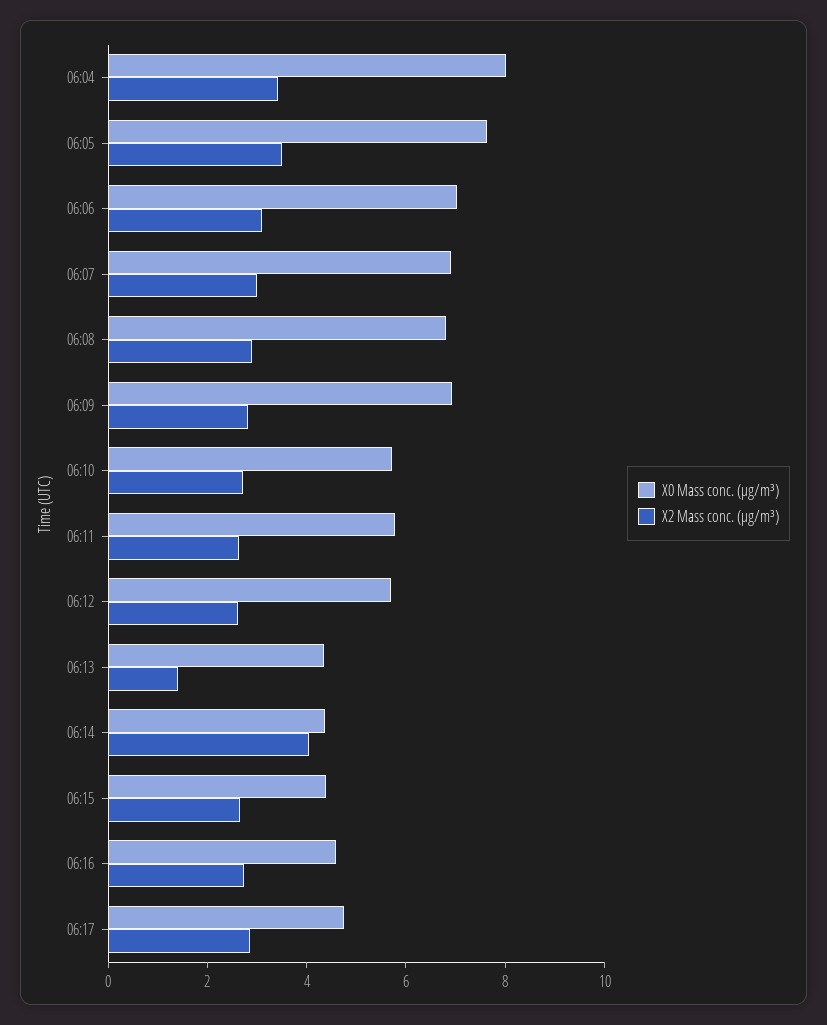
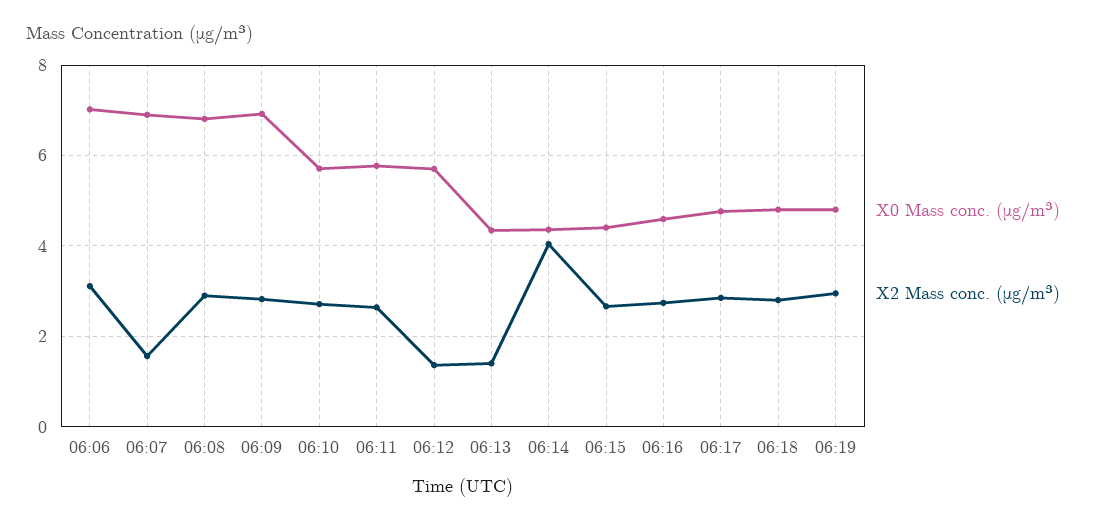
X0 Mass conc. (μg/m³), 06:04: 8 -> none
X2 Mass conc. (μg/m³), 06:04: 3.5 -> none
X0 Mass conc. (μg/m³), 06:05: 7.5 -> none
X2 Mass conc. (μg/m³), 06:05: 3.5 -> none
X2 Mass conc. (μg/m³), 06:07: 3 -> 1.6
X2 Mass conc. (μg/m³), 06:12: 2.5 -> 1.4
X0 Mass conc. (μg/m³), 06:18: none -> 4.8
X2 Mass conc. (μg/m³), 06:18: none -> 2.8
X0 Mass conc. (μg/m³), 06:19: none -> 4.8
X2 Mass conc. (μg/m³), 06:19: none -> 3

